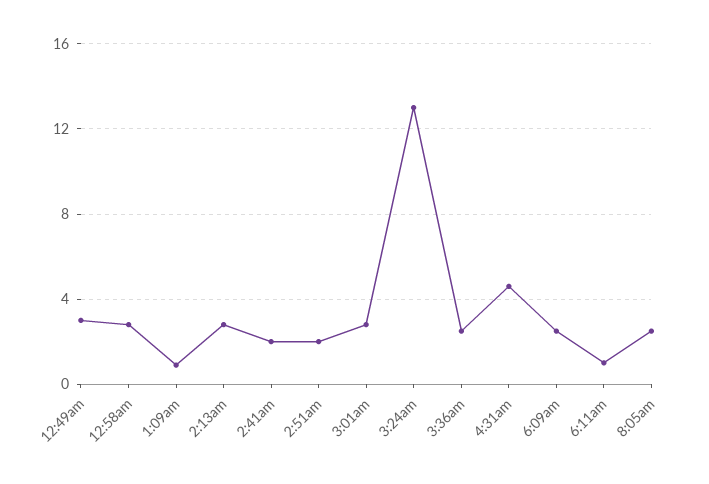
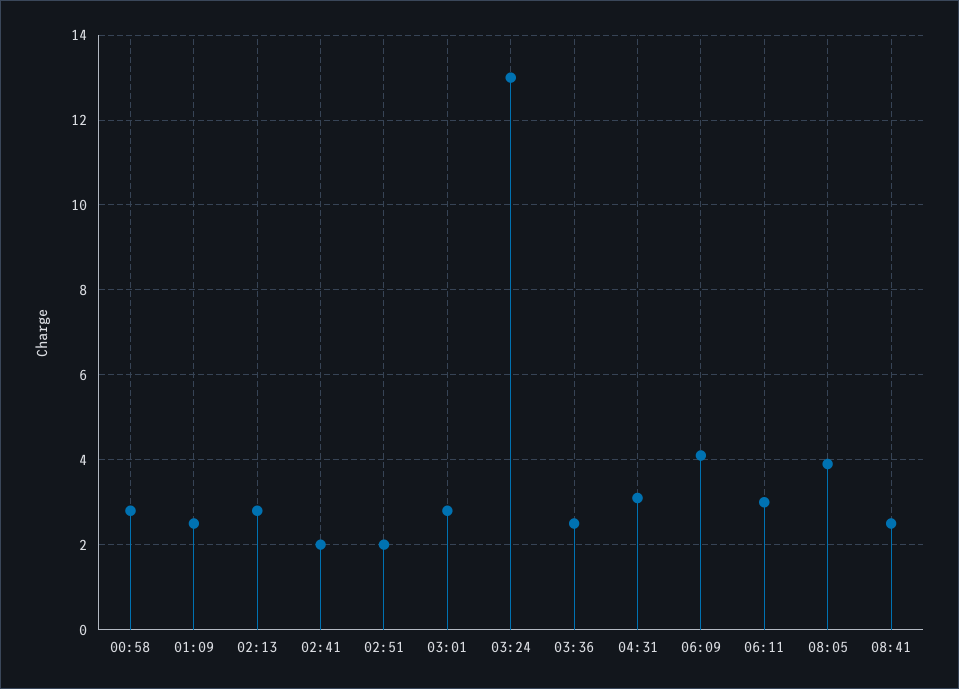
12:49am: 3 -> none
1:09am: 1 -> 2.5
4:31am: 4.5 -> 3
6:09am: 2.5 -> 4
6:11am: 1 -> 3
8:05am: 2.5 -> 4
08:41: none -> 2.5

